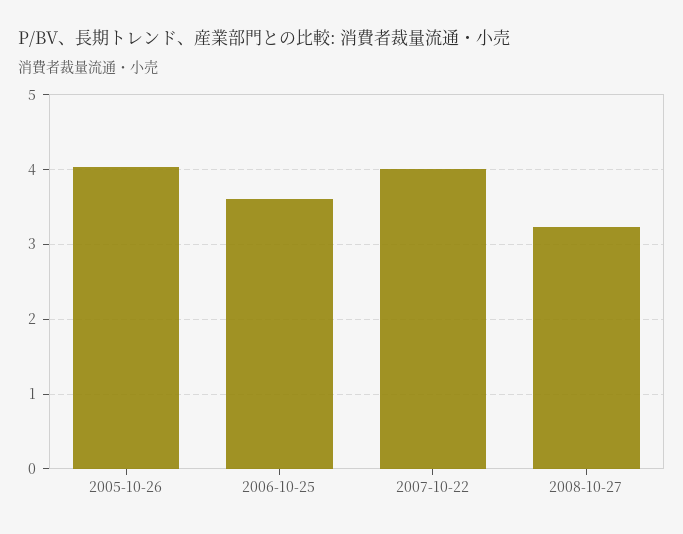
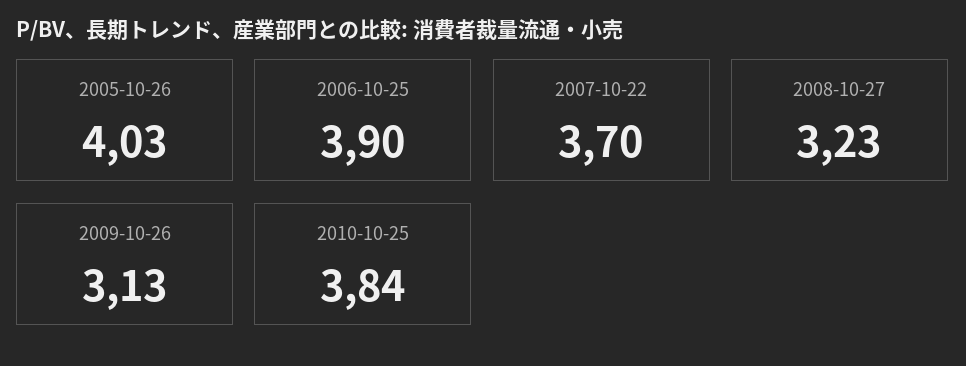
2006-10-25: 3.6 -> 3.9
2007-10-22: 4 -> 3.7
2009-10-26: none -> 3.13
2010-10-25: none -> 3.84

